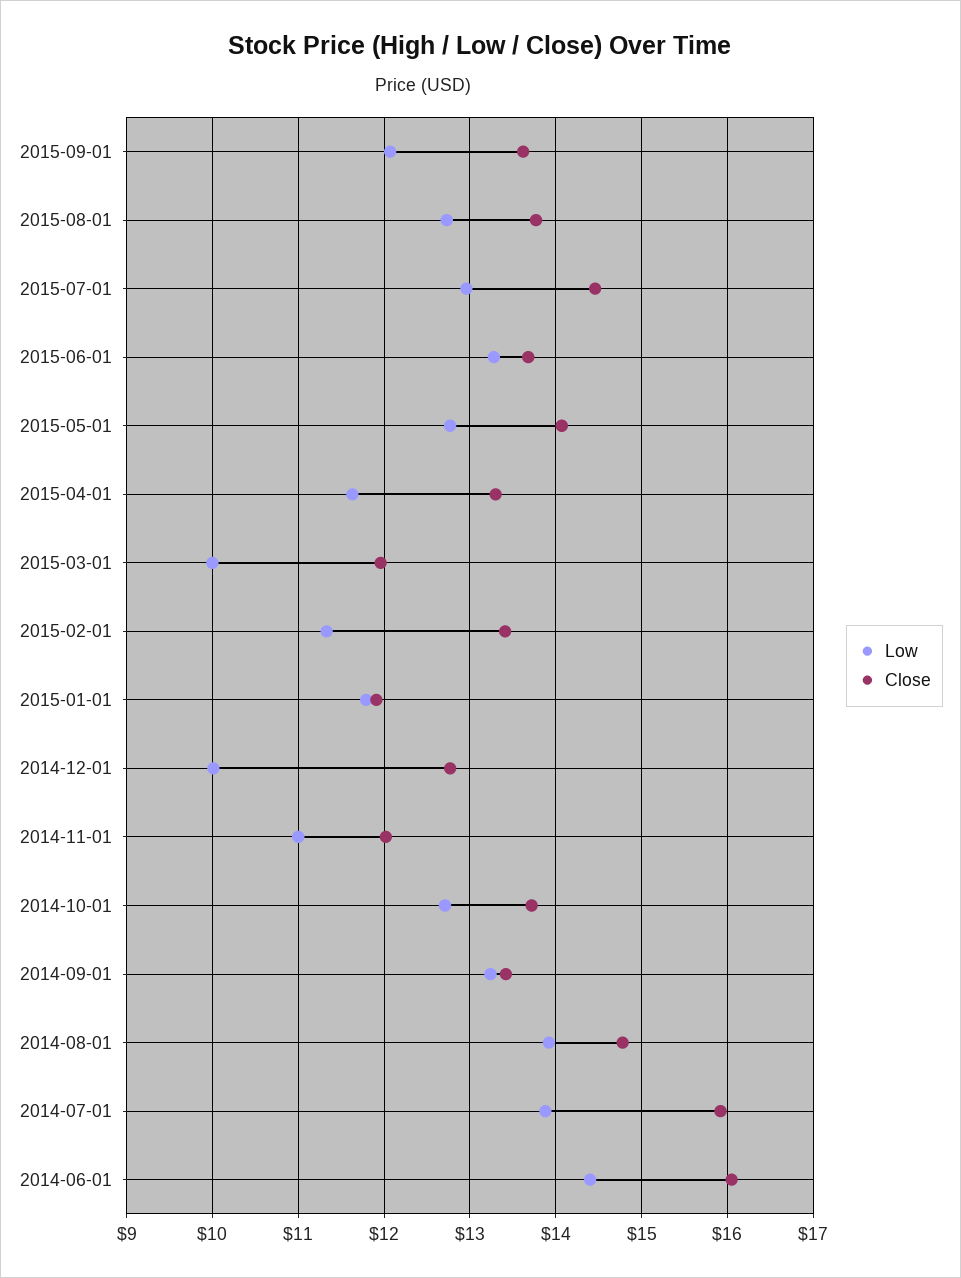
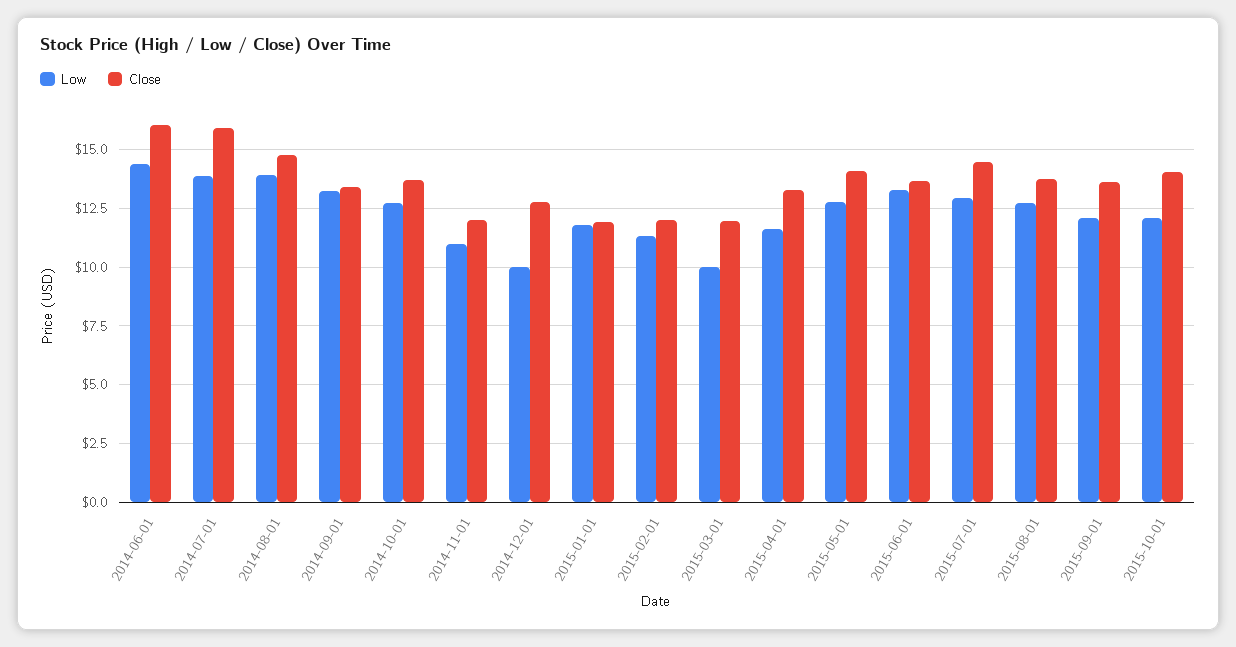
Close, 2015-02-01: 13.4 -> 12
Low, 2015-10-01: none -> 12
Close, 2015-10-01: none -> 14

